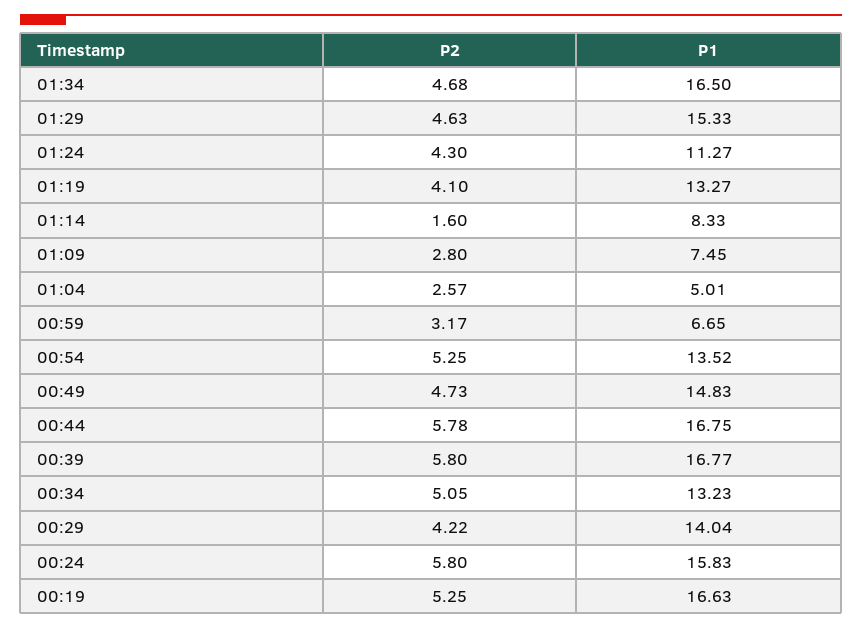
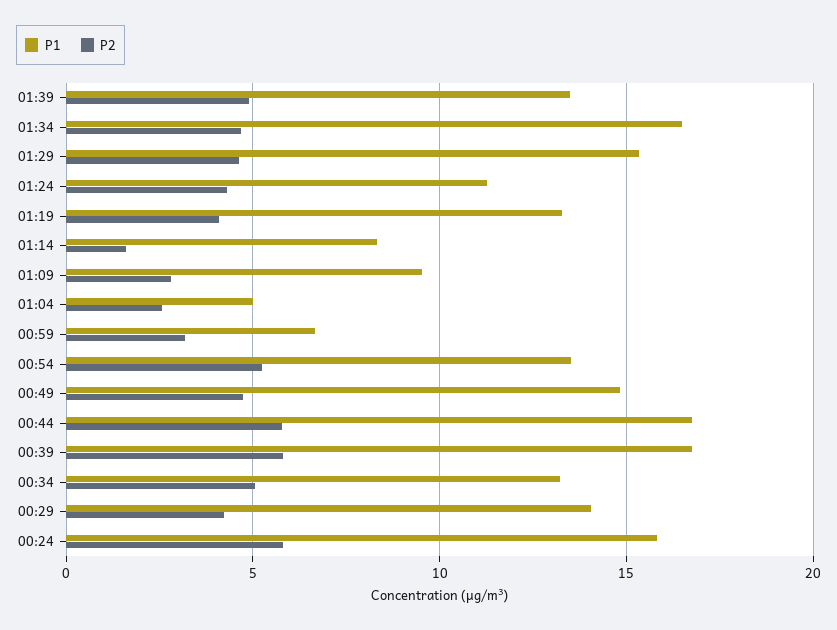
P1, 01:09: 7.45 -> 9.5
P2, 00:19: 5.25 -> none
P1, 00:19: 16.63 -> none
P1, 01:39: none -> 13.5
P2, 01:39: none -> 5

